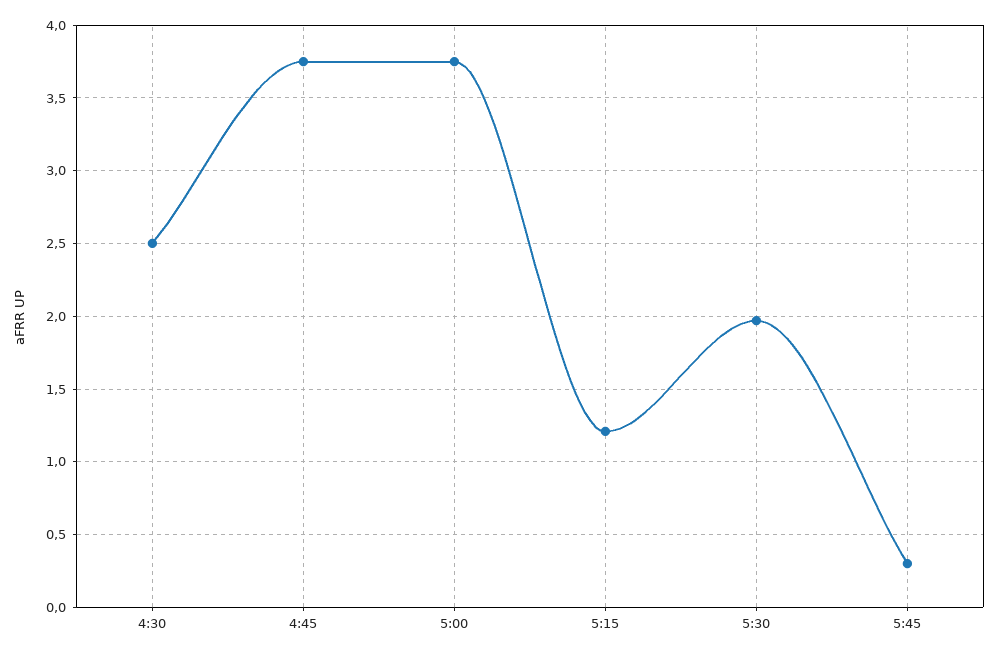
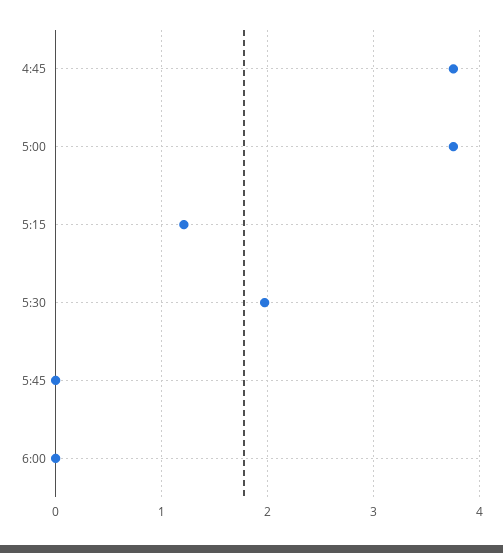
4:30: 2.5 -> none
5:45: 0.3 -> 0
6:00: none -> 0

